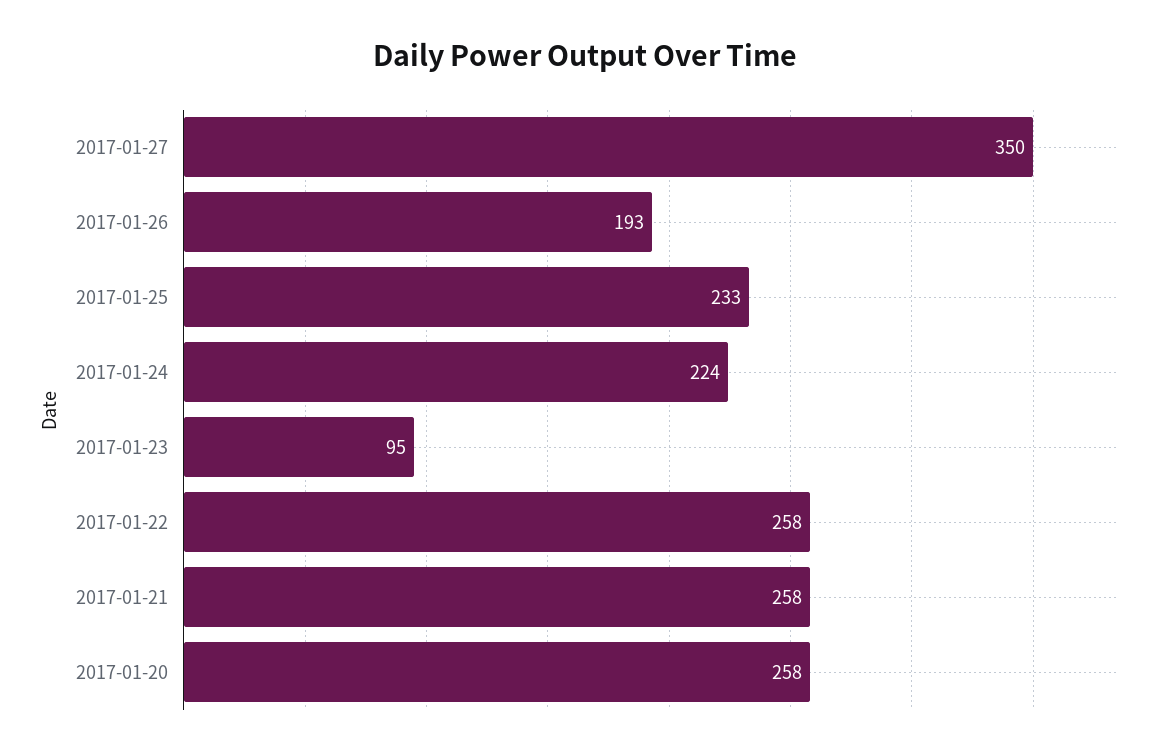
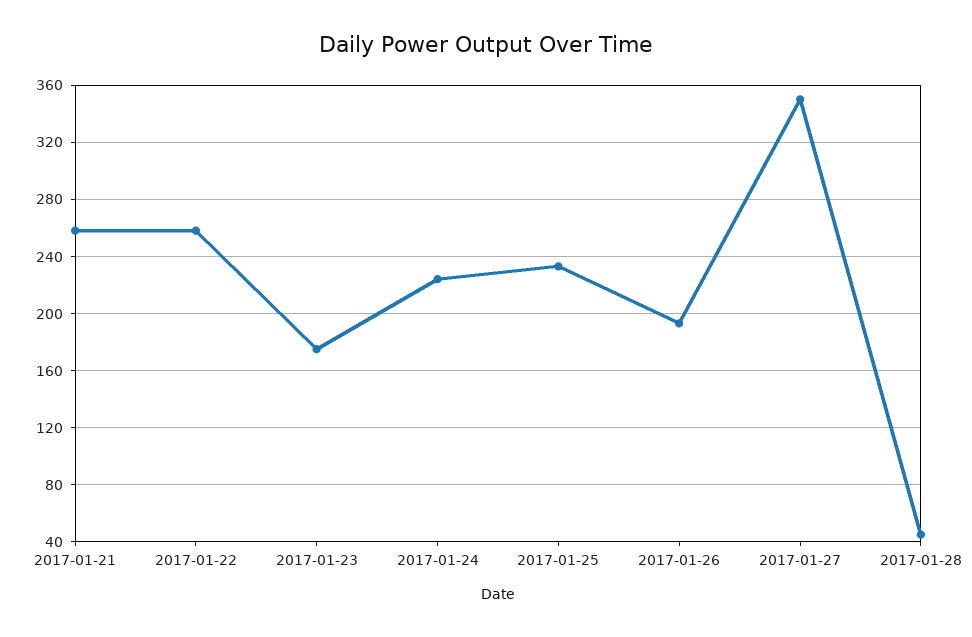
2017-01-23: 95 -> 175
2017-01-20: 258 -> none
2017-01-28: none -> 45

